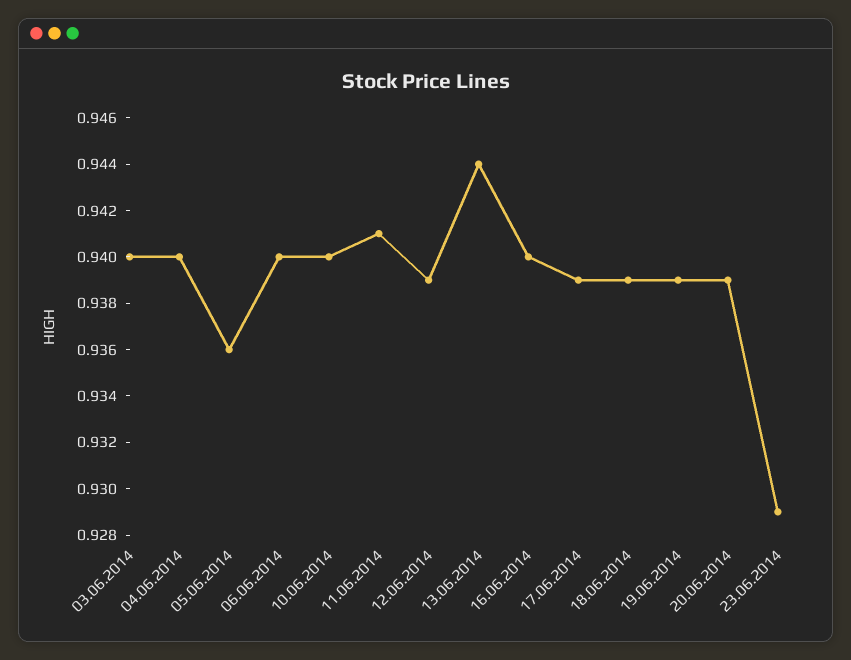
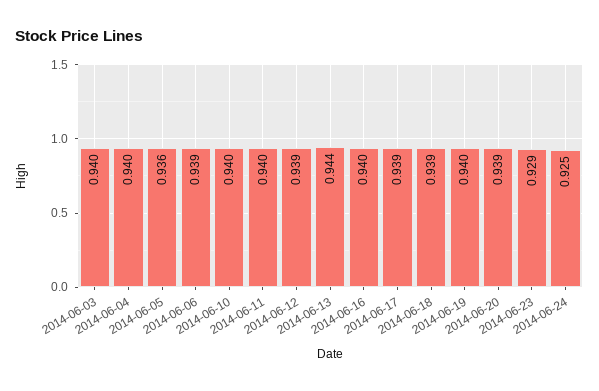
06.06.2014: 0.94 -> 0.939
11.06.2014: 0.941 -> 0.94
19.06.2014: 0.939 -> 0.94
2014-06-24: none -> 0.925

